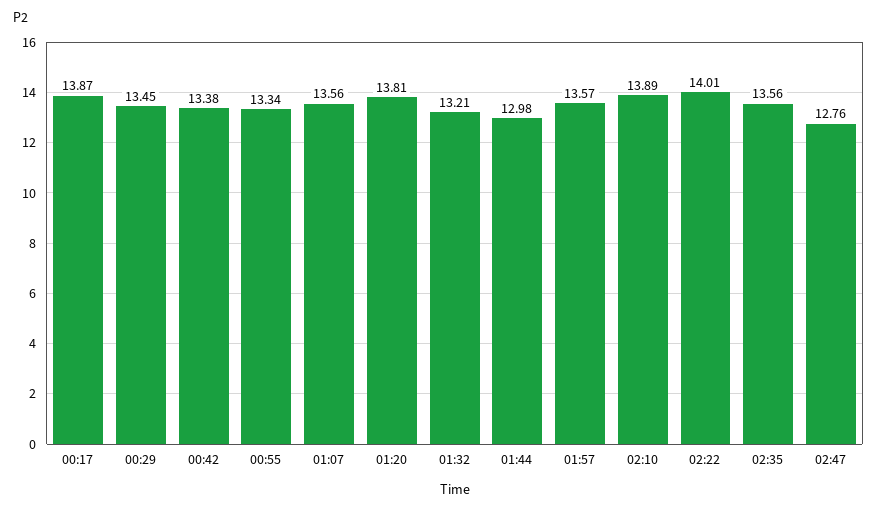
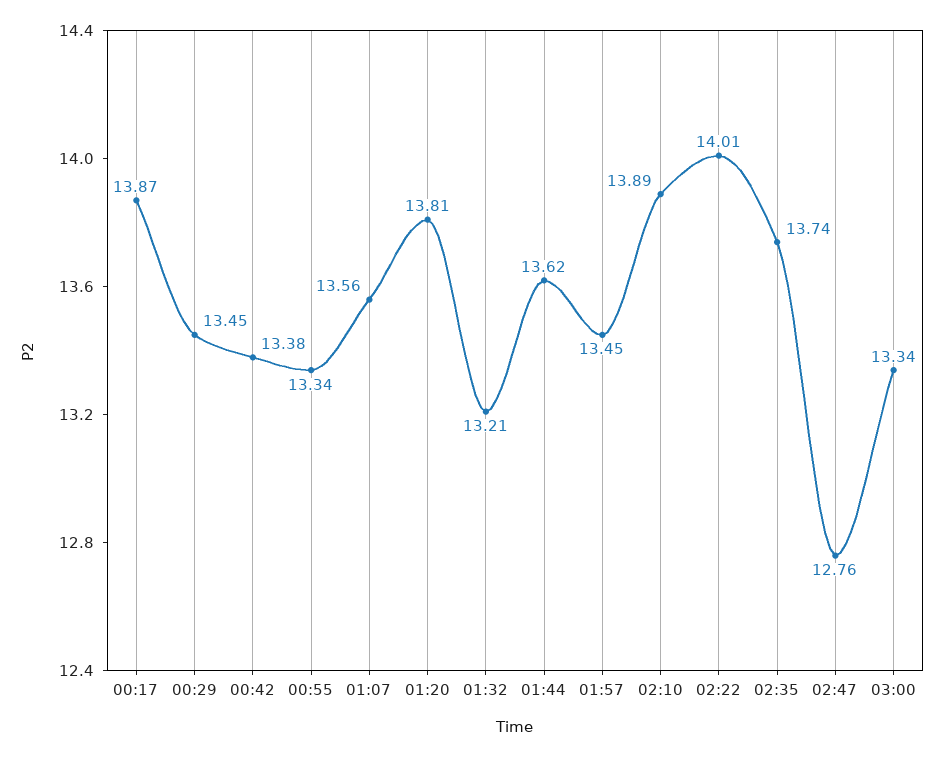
01:44: 12.98 -> 13.62
01:57: 13.57 -> 13.45
02:35: 13.56 -> 13.74
03:00: none -> 13.34

